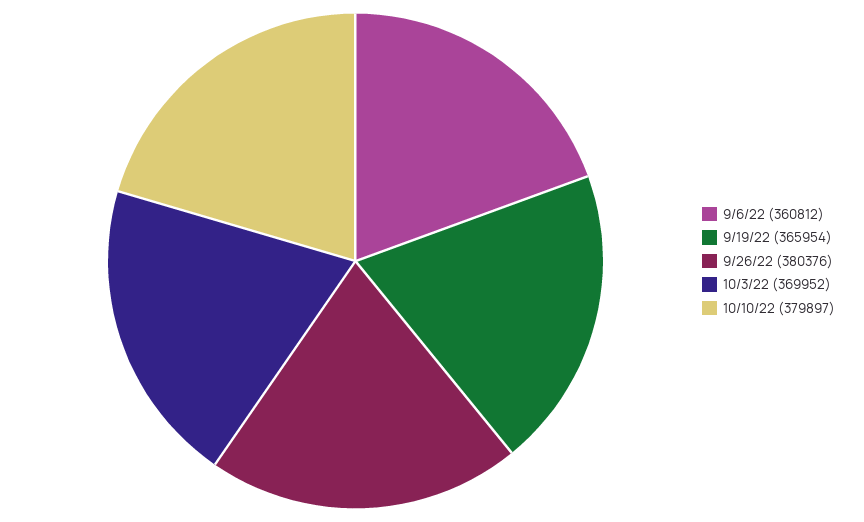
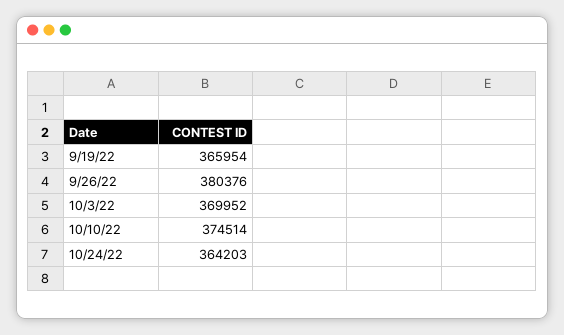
9/6/22: 360812 -> none
10/10/22: 379897 -> 374514
10/24/22: none -> 364203

